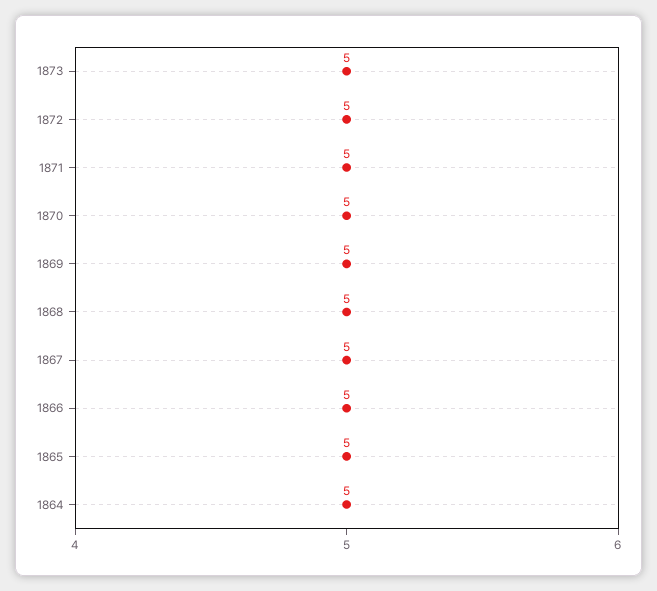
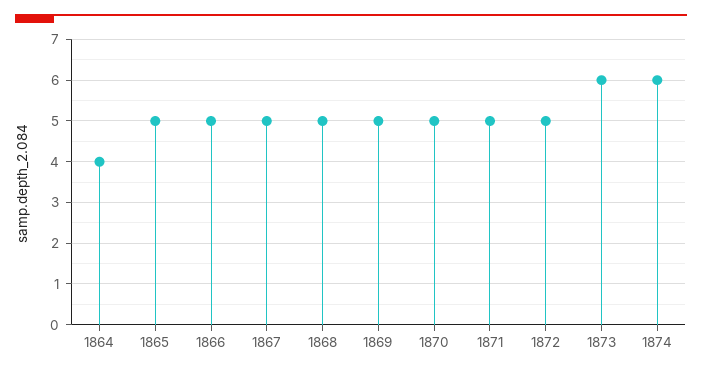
1873: 5 -> 6
1864: 5 -> 4
1874: none -> 6

